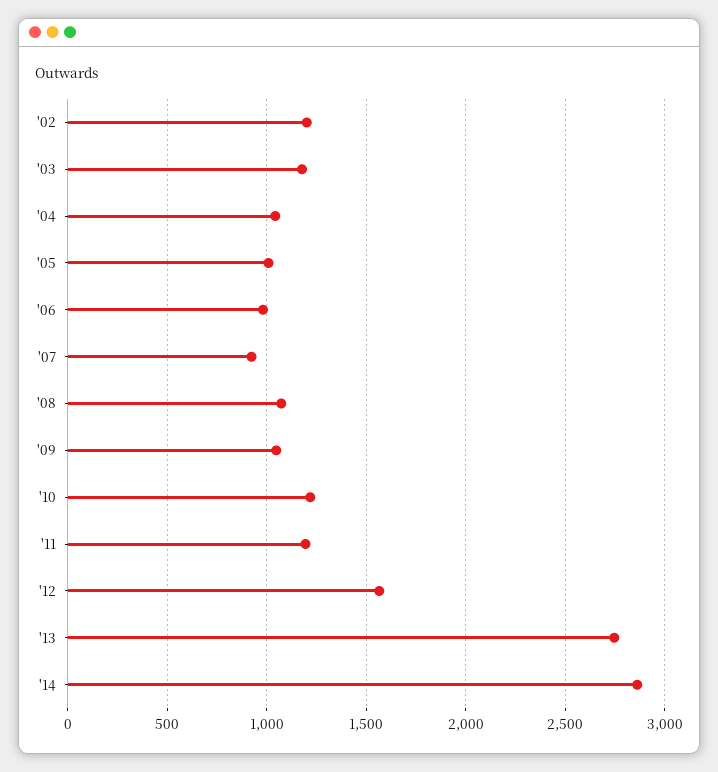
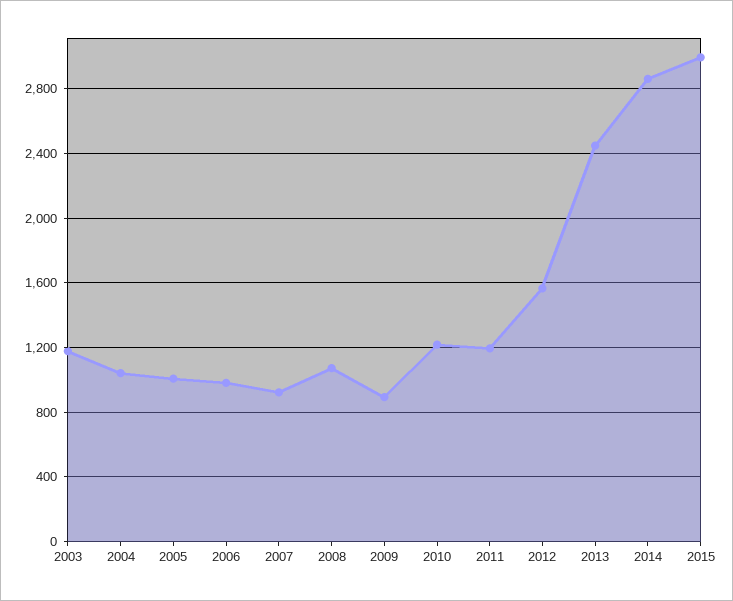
'02: 1200 -> none
'09: 1050 -> 900
'13: 2750 -> 2450
2015: none -> 3000

